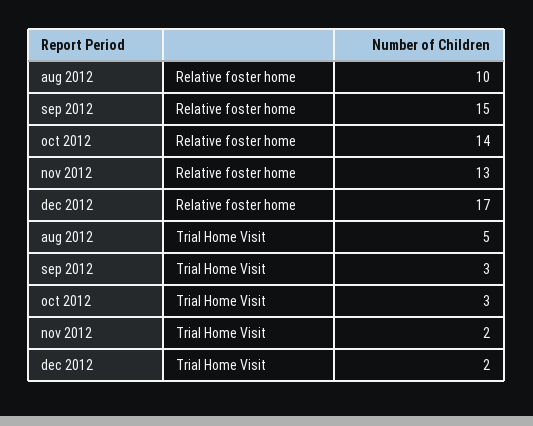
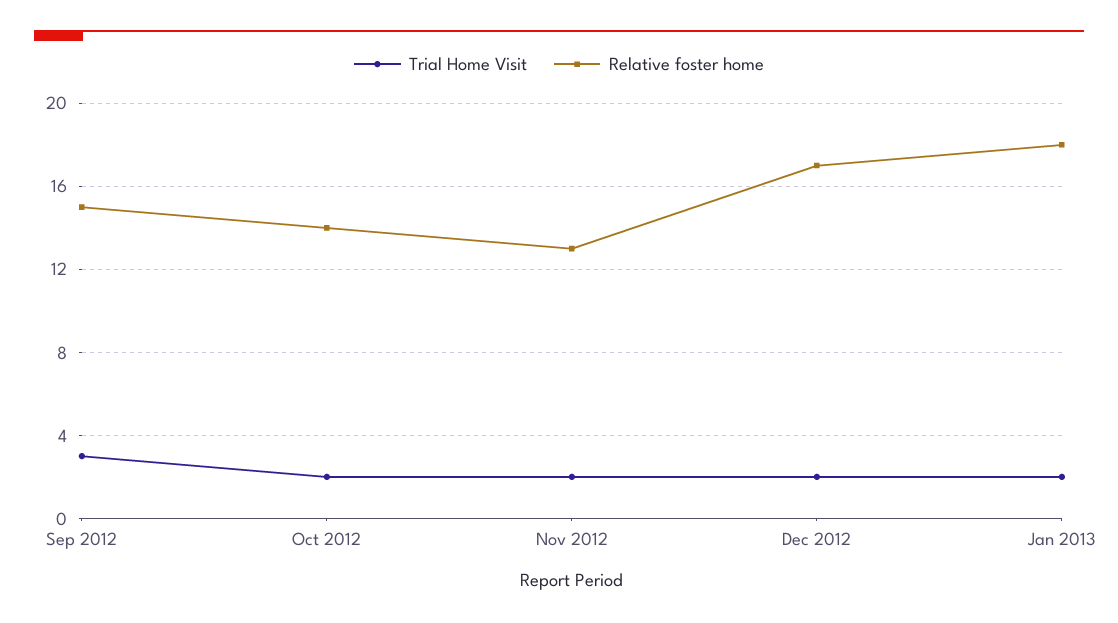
Relative foster home, aug 2012: 10 -> none
Trial Home Visit, aug 2012: 5 -> none
Trial Home Visit, oct 2012: 3 -> 2
Trial Home Visit, Jan 2013: none -> 2
Relative foster home, Jan 2013: none -> 18

